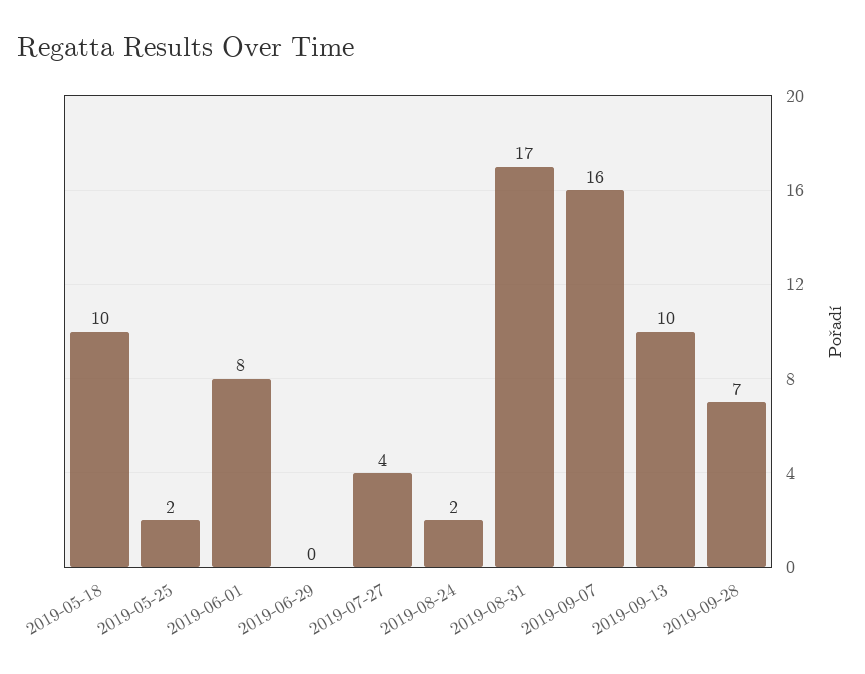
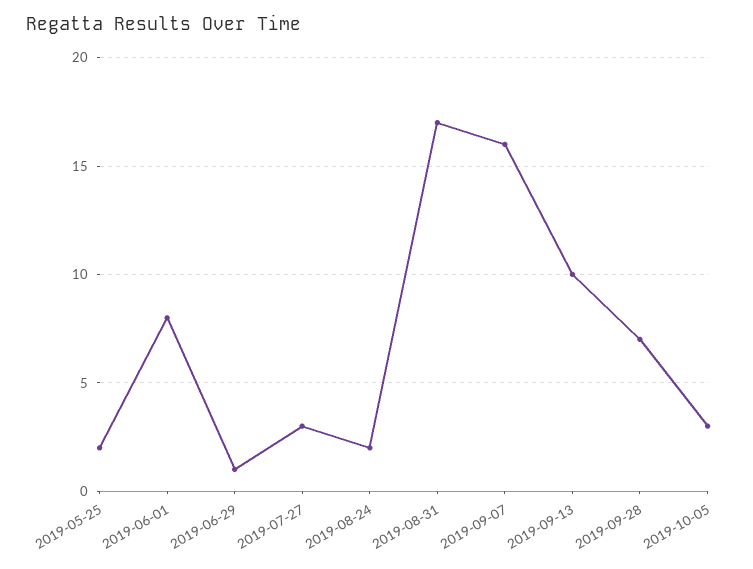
2019-05-18: 10 -> none
2019-06-29: 0 -> 1
2019-07-27: 4 -> 3
2019-10-05: none -> 3

